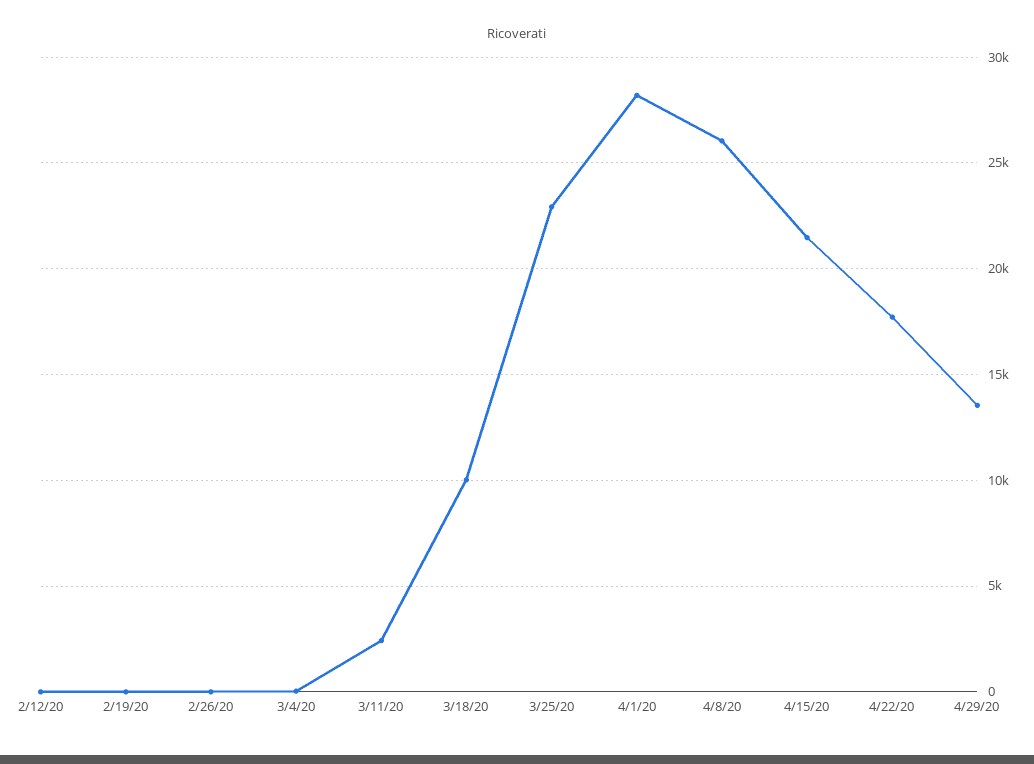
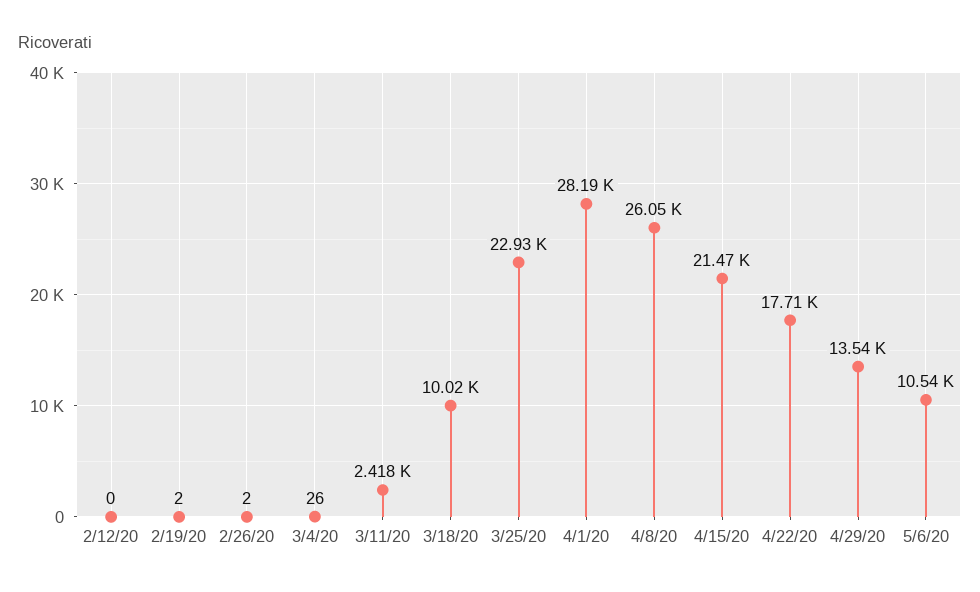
5/6/20: none -> 10540

